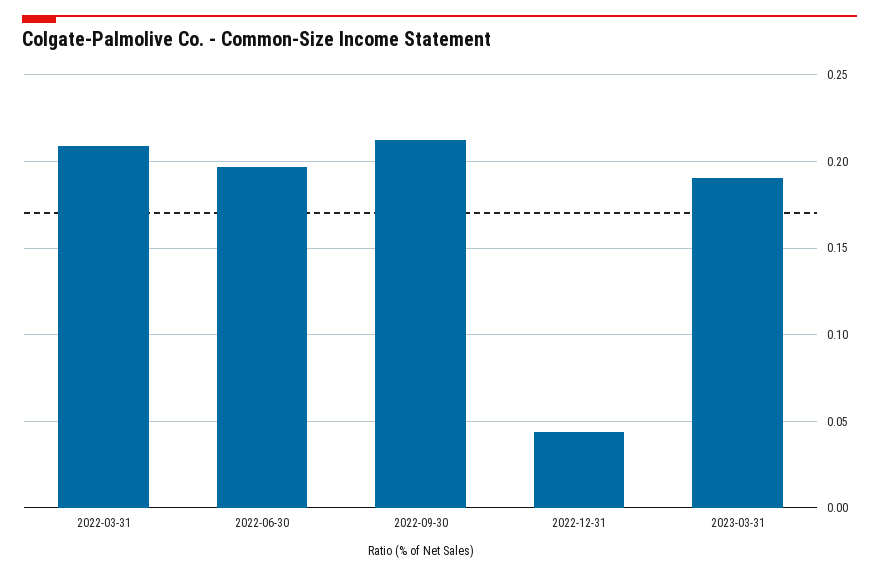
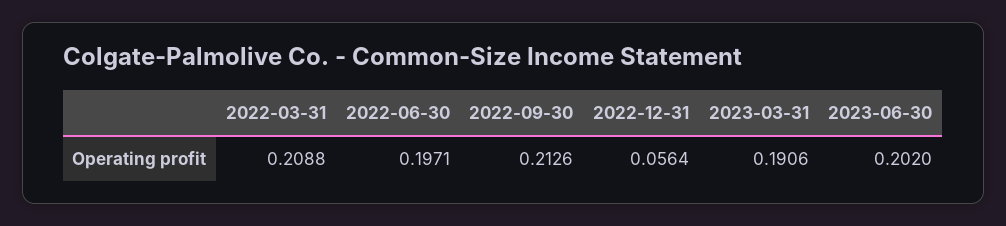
2022-12-31: 0.045 -> 0.0564
2023-06-30: none -> 0.202

